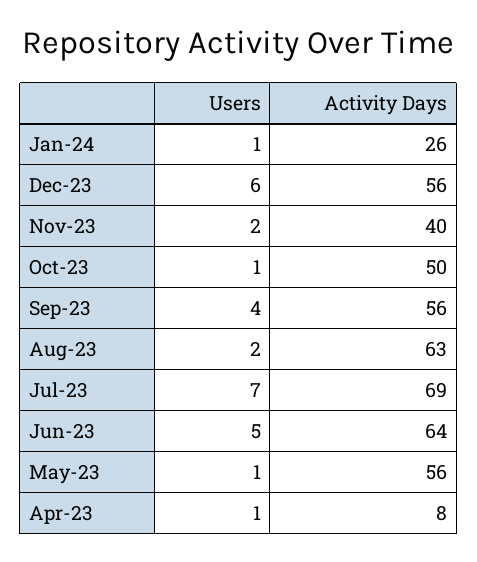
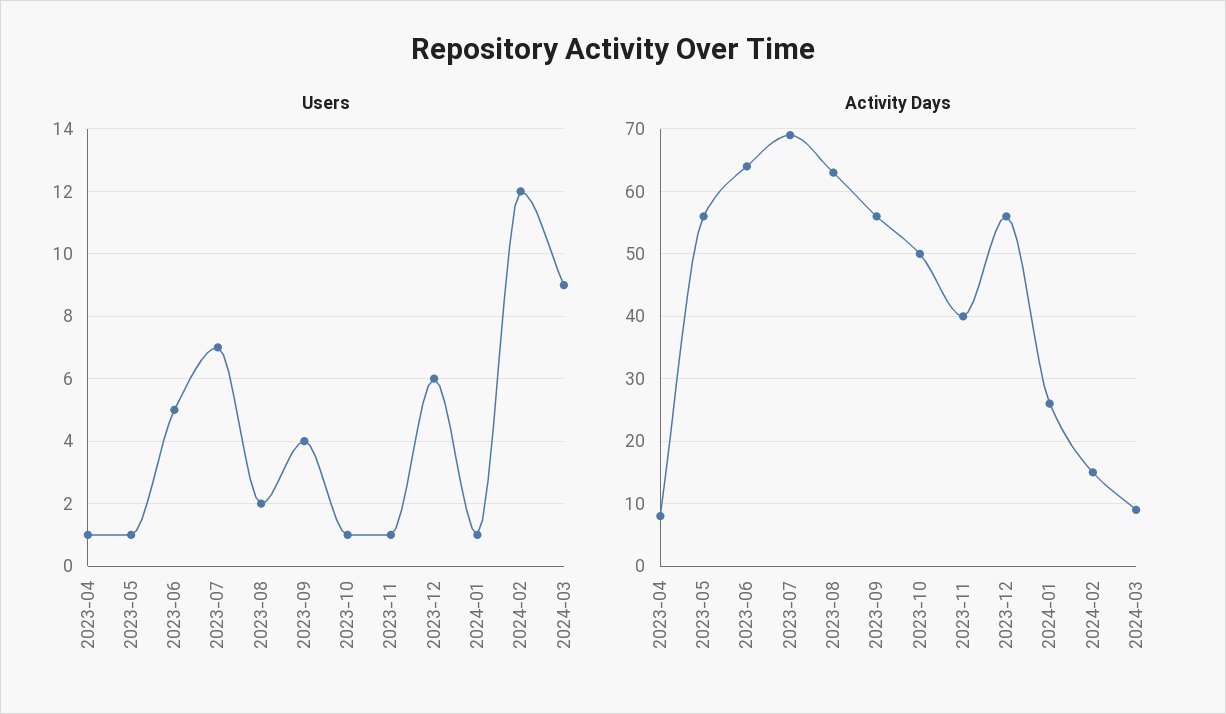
Users, Nov-23: 2 -> 1
Users, 2024-02: none -> 12
Users, 2024-03: none -> 9
Activity Days, 2024-02: none -> 15
Activity Days, 2024-03: none -> 9

